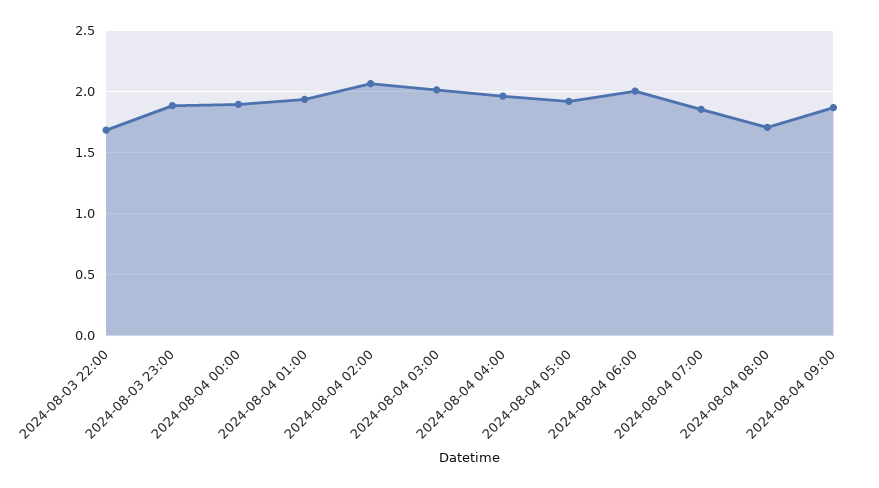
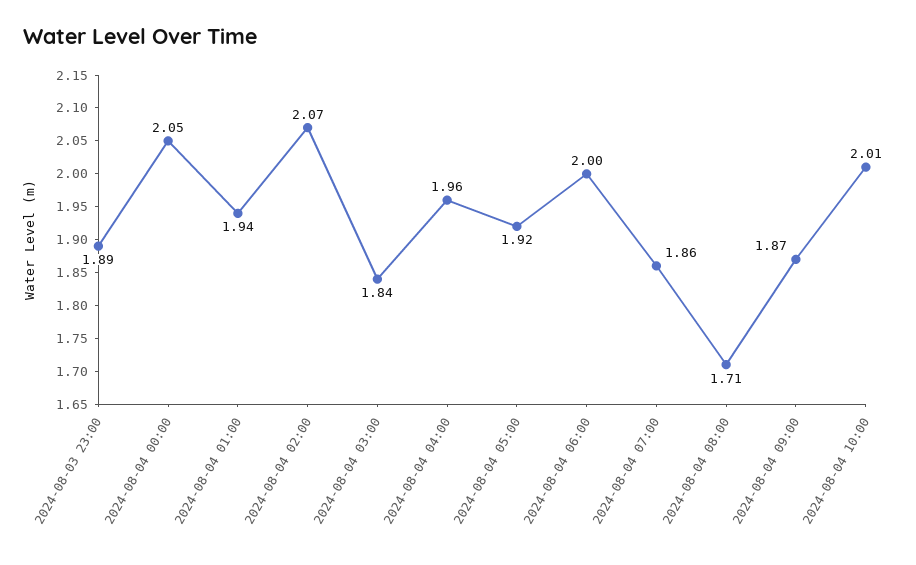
2024-08-03 22:00: 1.7 -> none
2024-08-04 00:00: 1.9 -> 2.05
2024-08-04 03:00: 2 -> 1.84
2024-08-04 10:00: none -> 2.01

